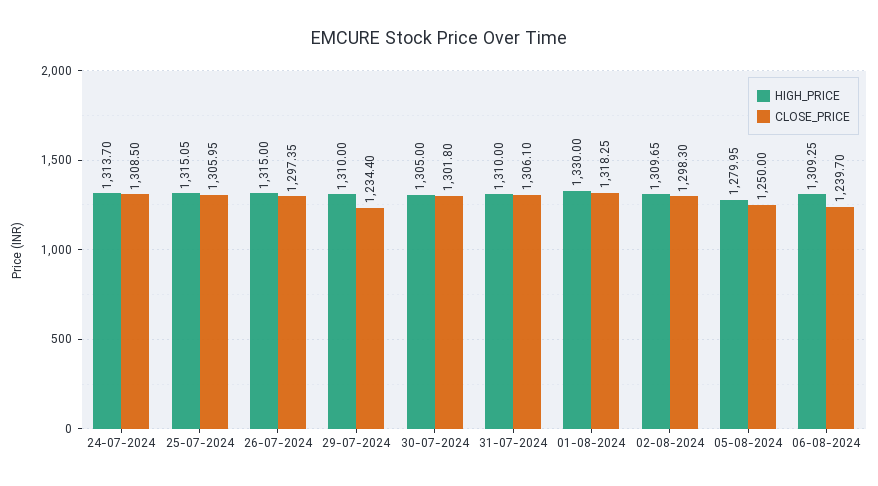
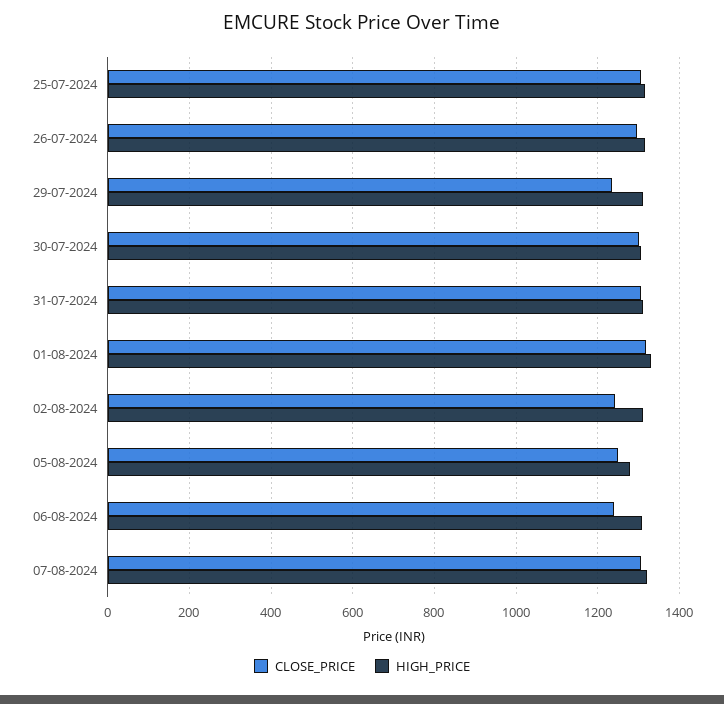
HIGH_PRICE, 24-07-2024: 1313.7 -> none
CLOSE_PRICE, 24-07-2024: 1308.5 -> none
CLOSE_PRICE, 02-08-2024: 1298.3 -> 1240
CLOSE_PRICE, 07-08-2024: none -> 1300
HIGH_PRICE, 07-08-2024: none -> 1320

